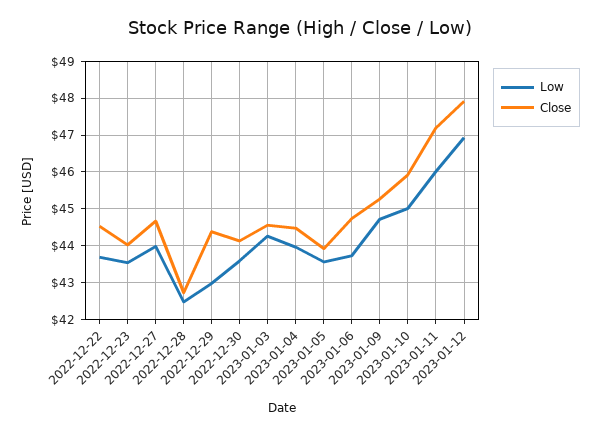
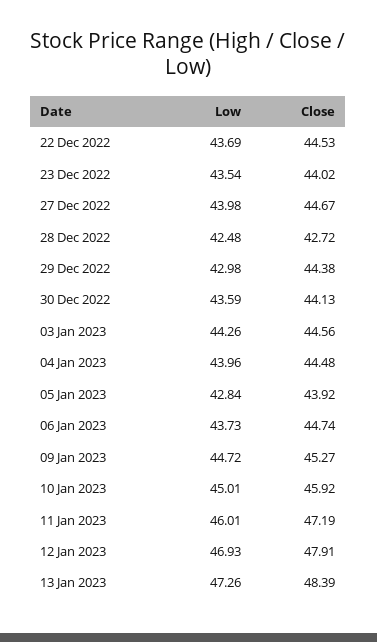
Low, 2023-01-05: 43.6 -> 42.84
Low, 13 Jan 2023: none -> 47.26
Close, 13 Jan 2023: none -> 48.39

